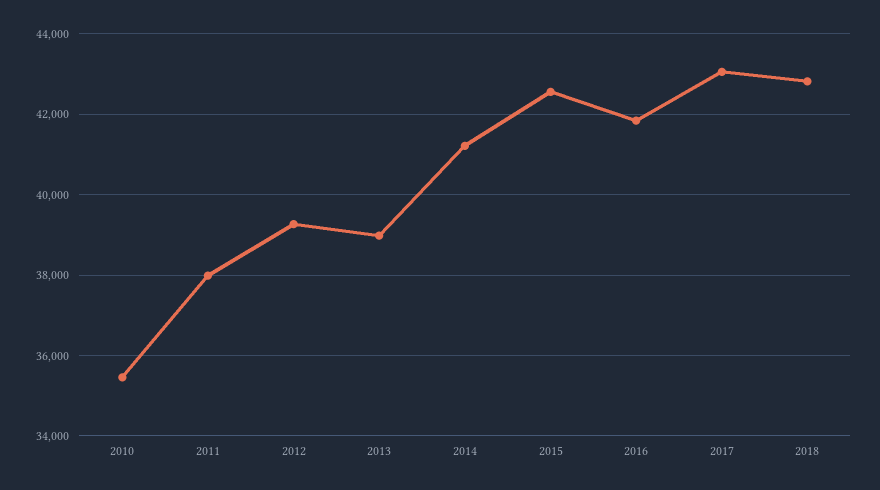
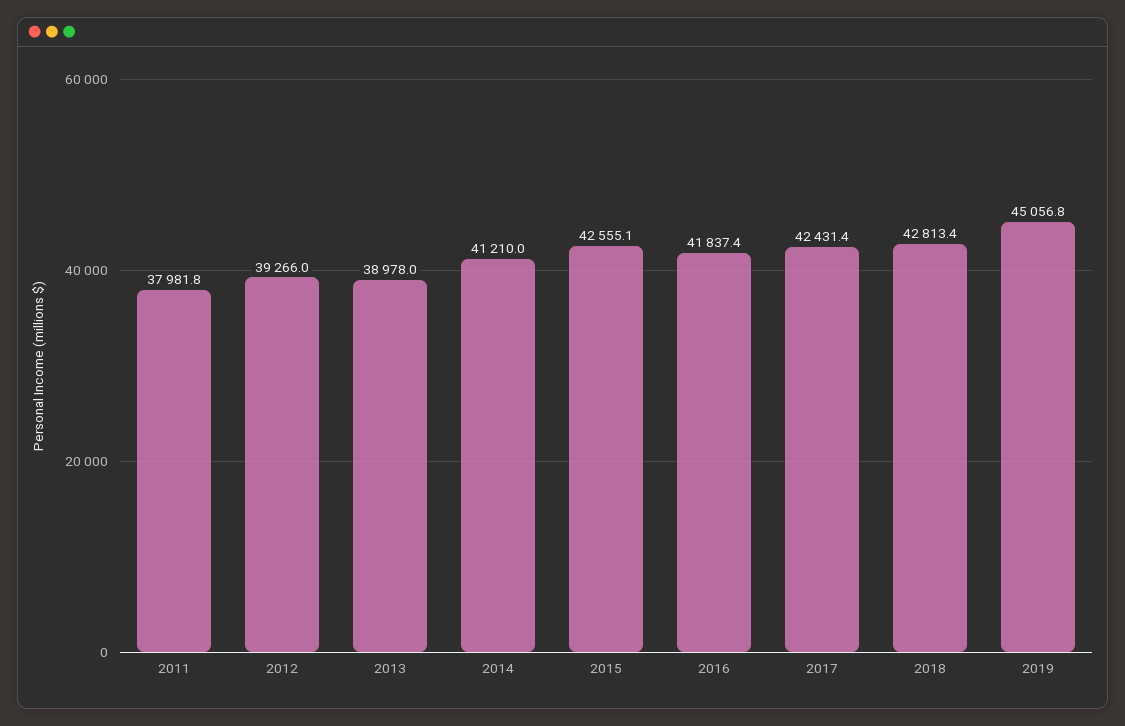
2010: 35400 -> none
2017: 43000 -> 42431.4
2019: none -> 45056.8

